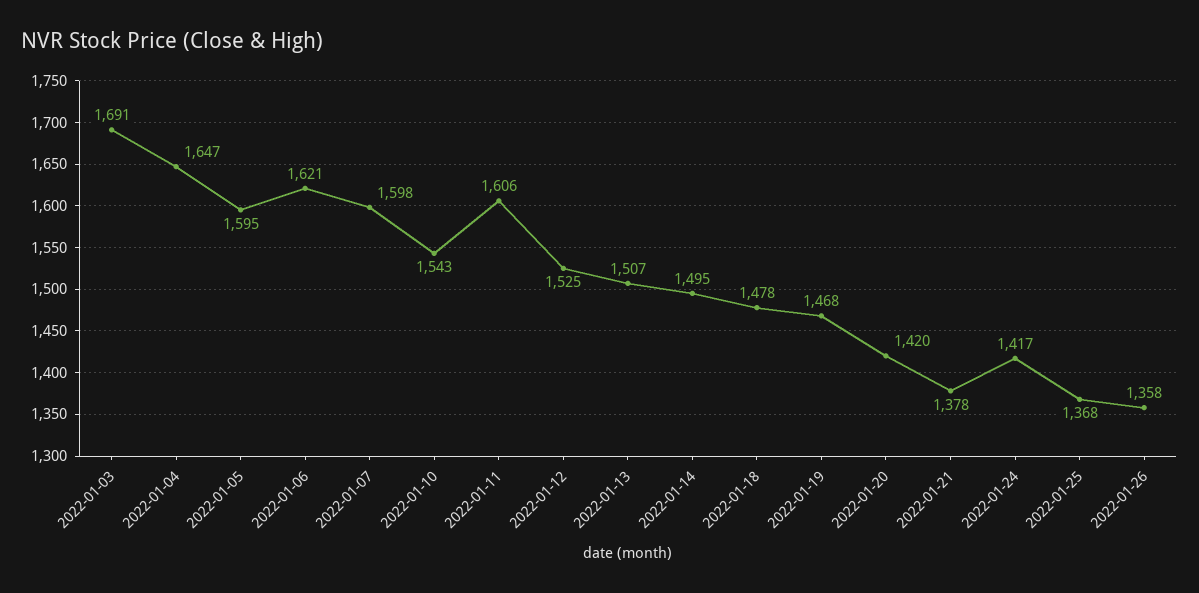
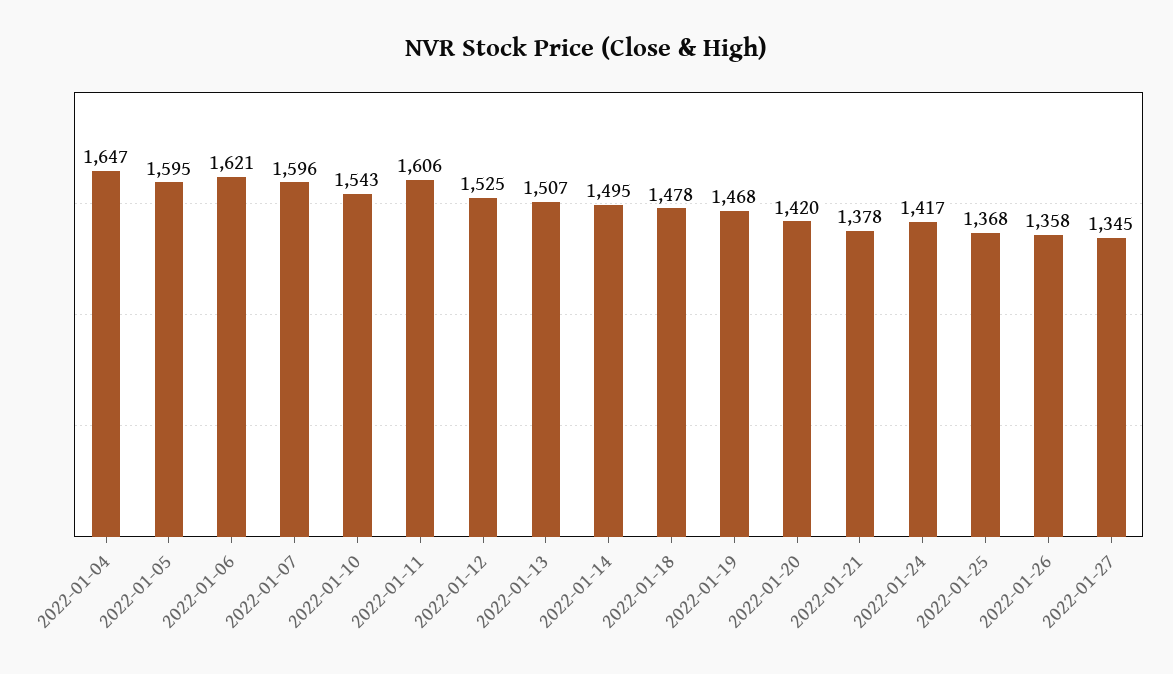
2022-01-03: 1691 -> none
2022-01-07: 1598 -> 1596
2022-01-27: none -> 1345

